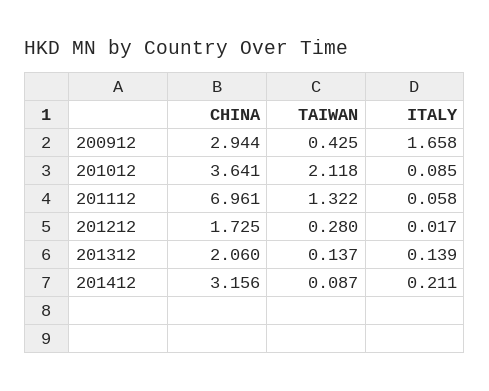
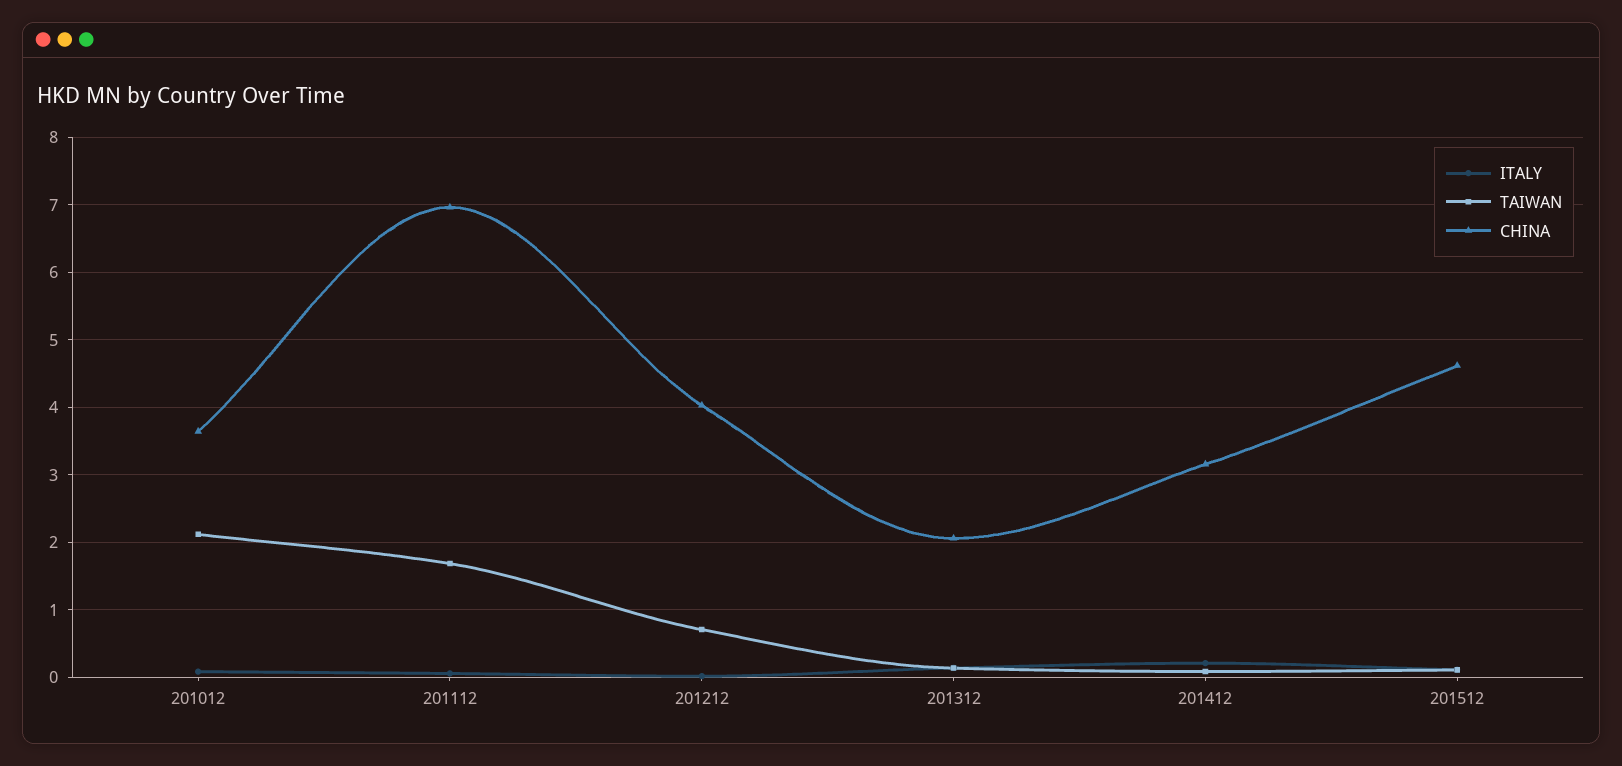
CHINA, 200912: 2.944 -> none
TAIWAN, 200912: 0.425 -> none
ITALY, 200912: 1.658 -> none
TAIWAN, 201112: 1.322 -> 1.7
CHINA, 201212: 1.725 -> 4
TAIWAN, 201212: 0.28 -> 0.7
ITALY, 201512: none -> 0.1
TAIWAN, 201512: none -> 0.1
CHINA, 201512: none -> 4.6

